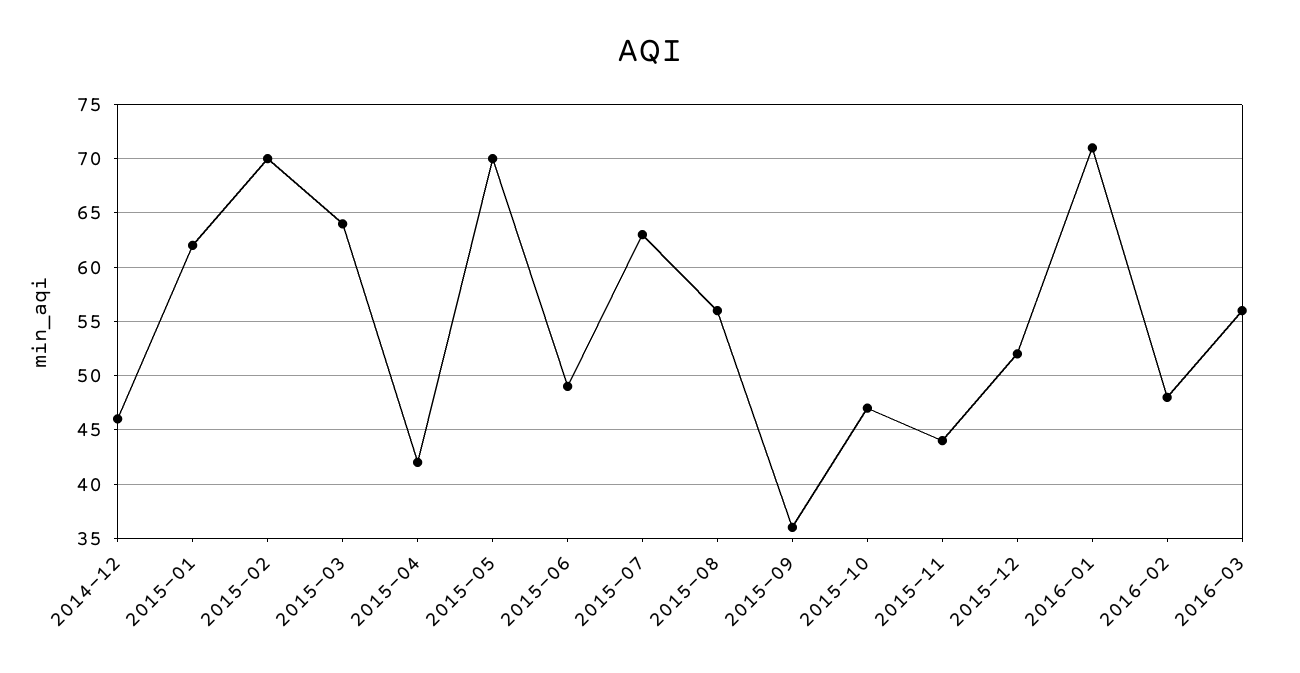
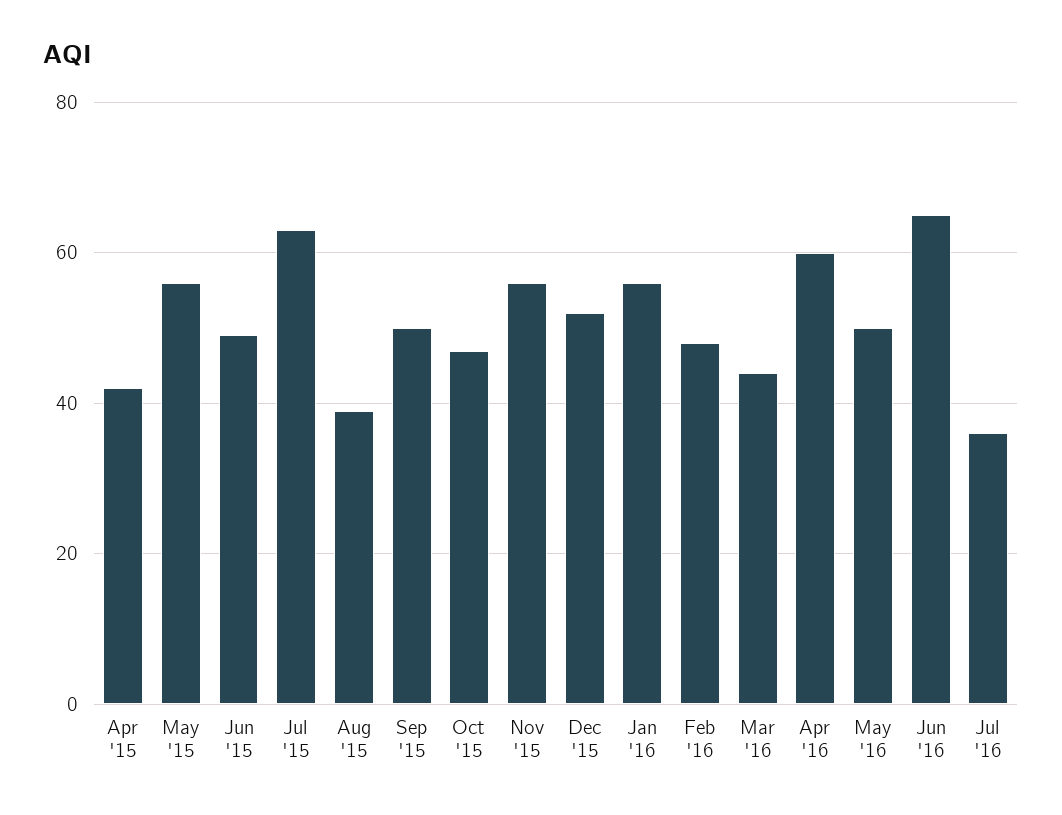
2014-12: 46 -> none
2015-01: 62 -> none
2015-02: 70 -> none
2015-03: 64 -> none
2015-05: 70 -> 55
2015-08: 56 -> 40
2015-09: 36 -> 50
2015-11: 44 -> 55
2016-01: 71 -> 55
2016-03: 56 -> 45
Apr '16: none -> 60
May '16: none -> 50
Jun '16: none -> 65
Jul '16: none -> 35

